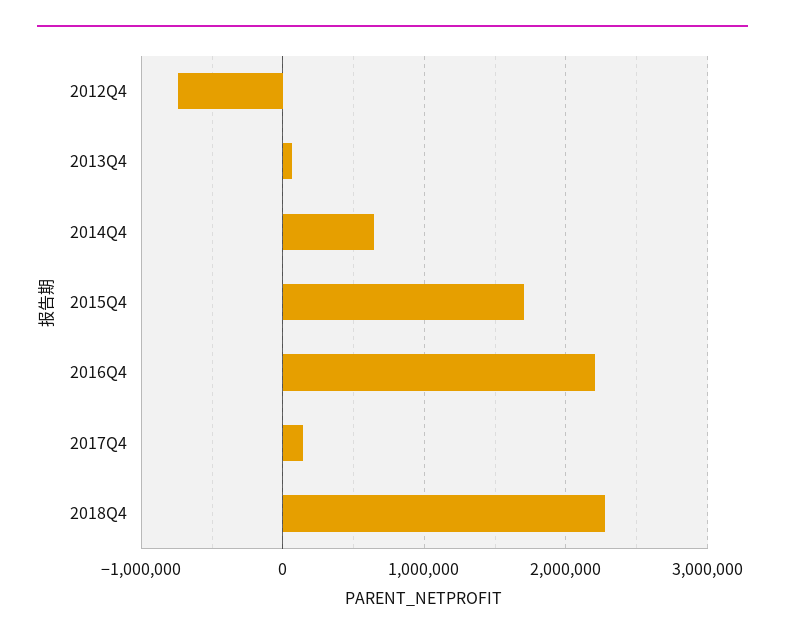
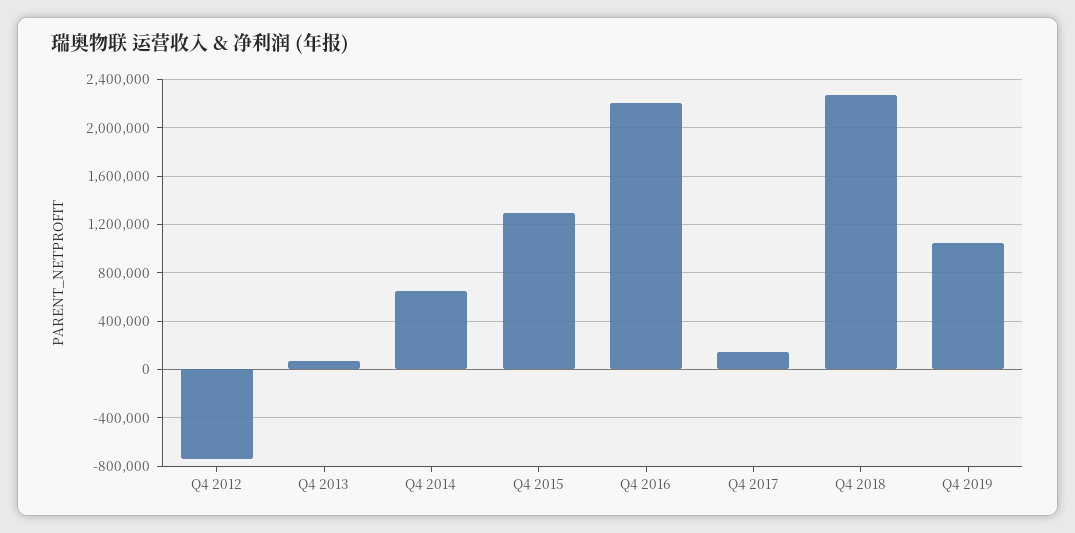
2015Q4: 1700000 -> 1300000
Q4 2019: none -> 1050000

